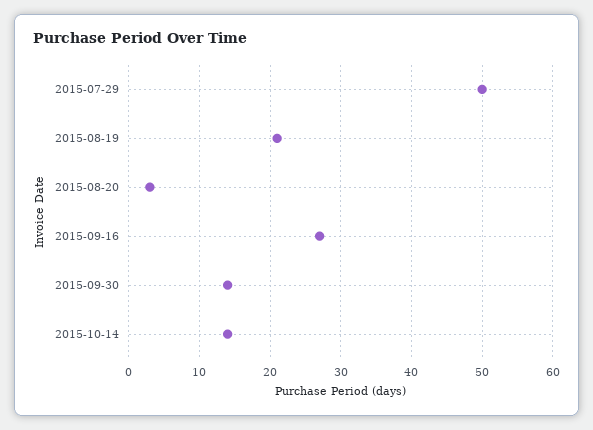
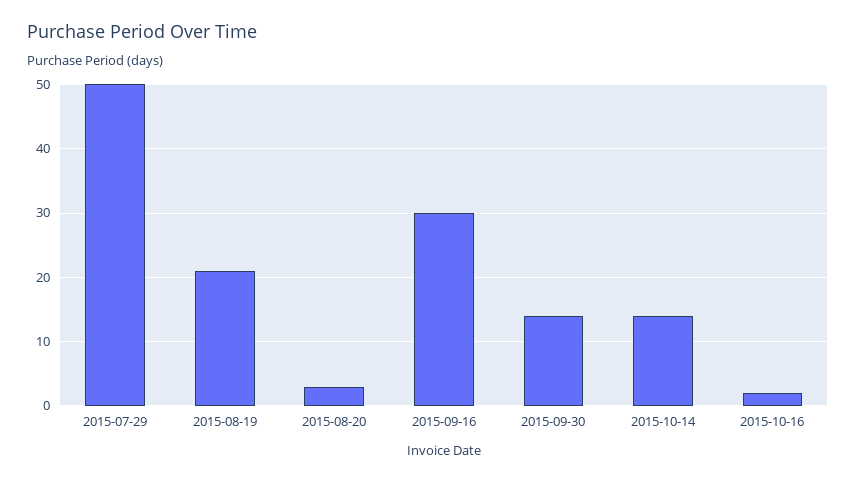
2015-09-16: 27 -> 30
2015-10-16: none -> 2

